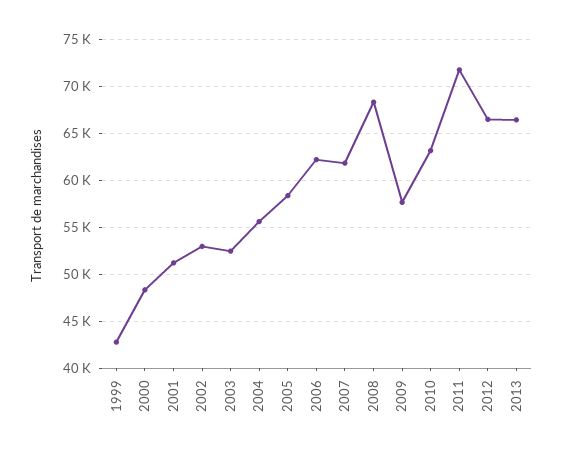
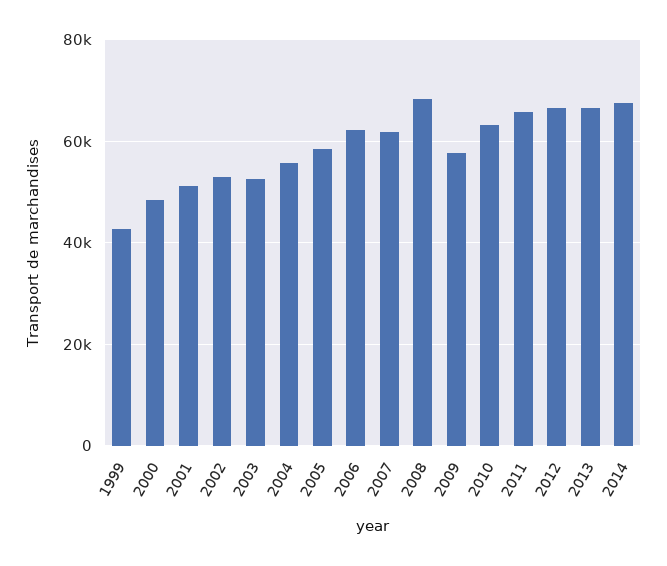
2011: 72000 -> 66000
2014: none -> 68000

